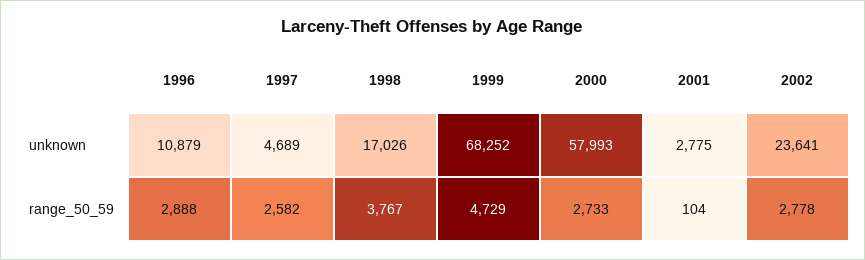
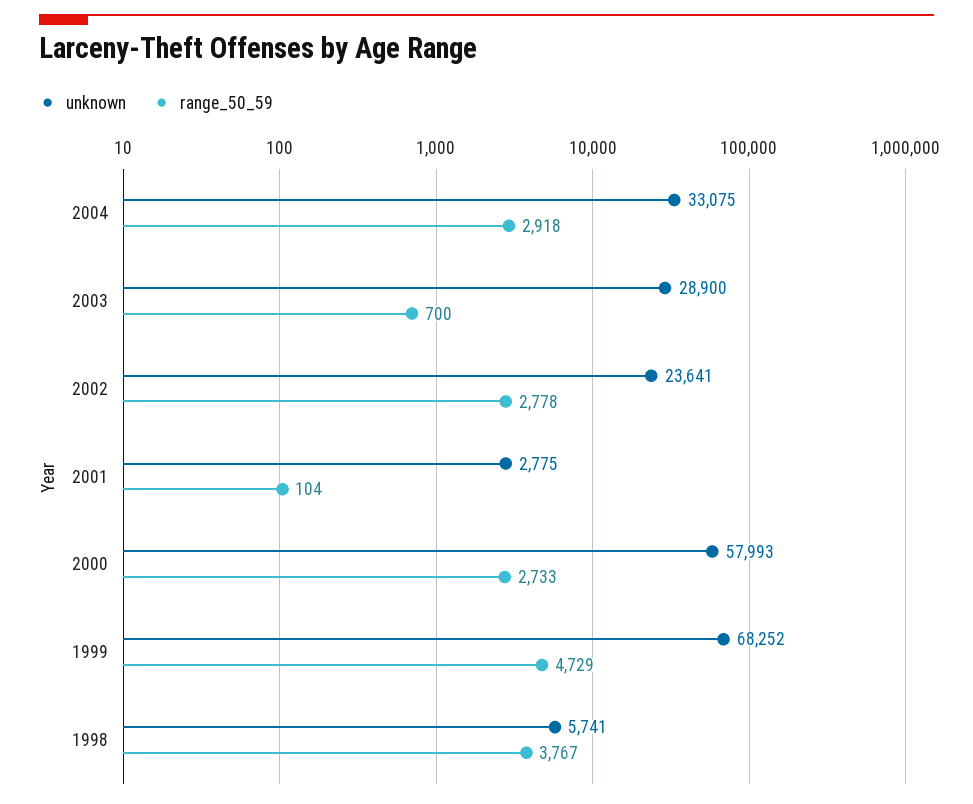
unknown, 1996: 10879 -> none
unknown, 1997: 4689 -> none
unknown, 1998: 17026 -> 5741
range_50_59, 1996: 2888 -> none
range_50_59, 1997: 2582 -> none
unknown, 2004: none -> 33075
range_50_59, 2004: none -> 2918
unknown, 2003: none -> 28900
range_50_59, 2003: none -> 700

